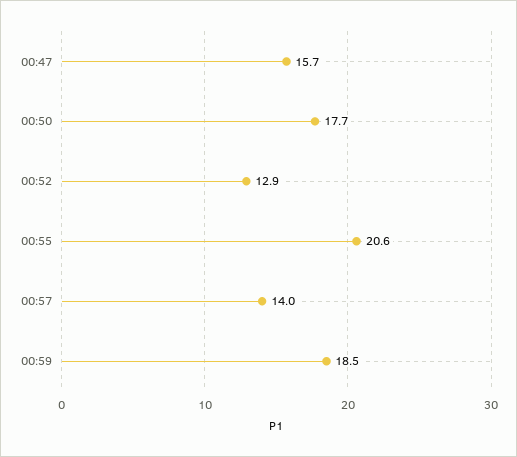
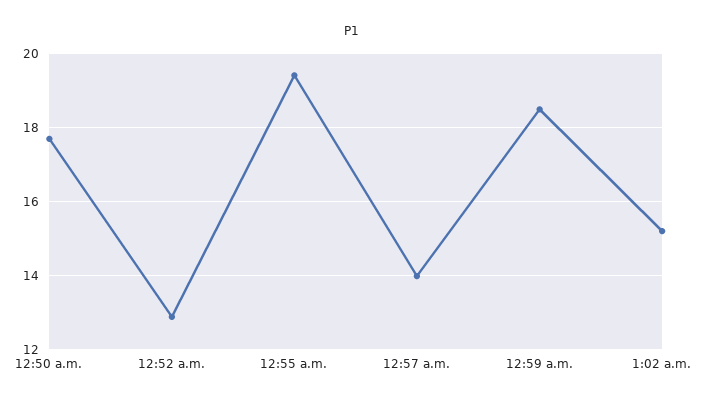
00:47: 15.7 -> none
00:55: 20.6 -> 19.4
1:02 a.m.: none -> 15.2

